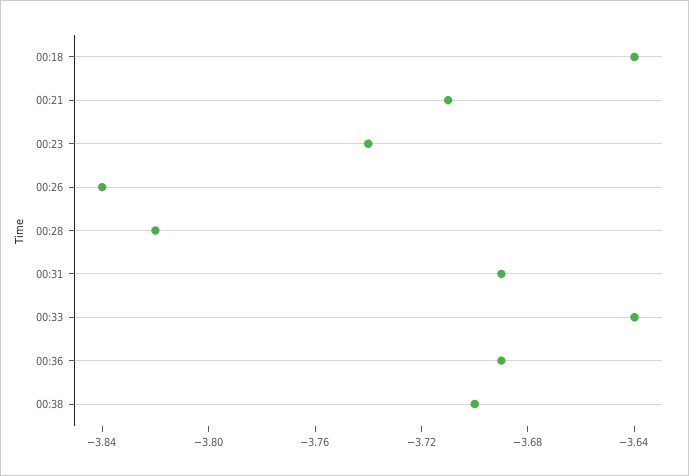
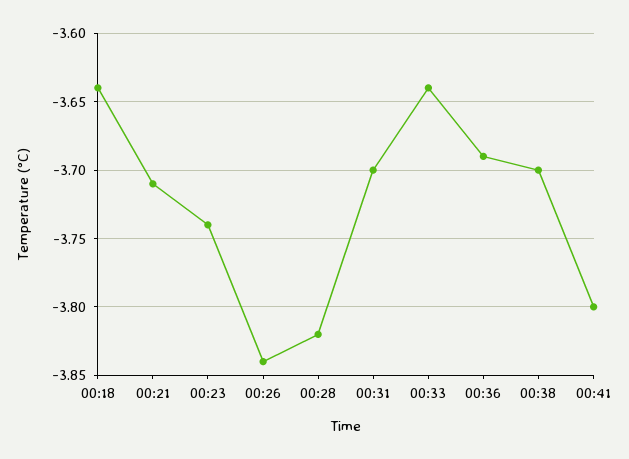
00:31: -3.69 -> -3.7
00:41: none -> -3.8

